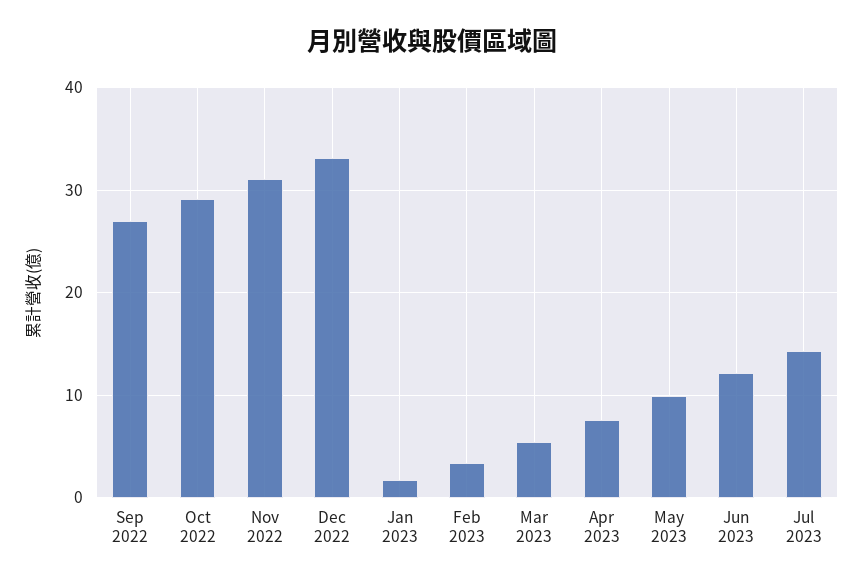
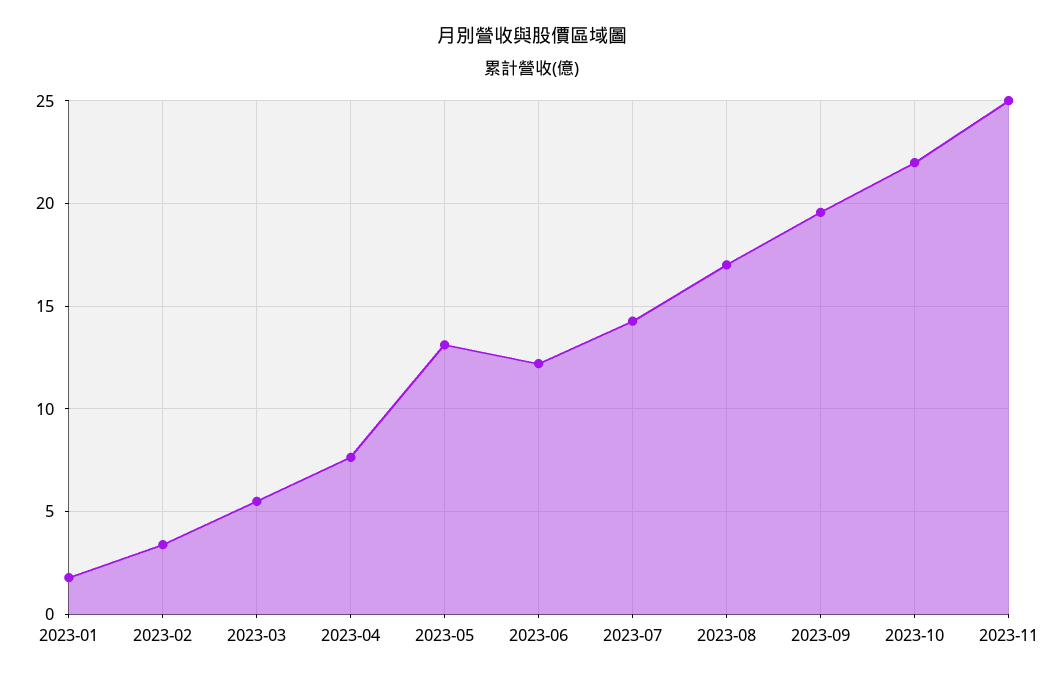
Sep 2022: 27 -> none
Oct 2022: 29 -> none
Nov 2022: 31 -> none
Dec 2022: 33 -> none
May 2023: 10 -> 13
2023-08: none -> 17
2023-09: none -> 19.5
2023-10: none -> 22
2023-11: none -> 25

